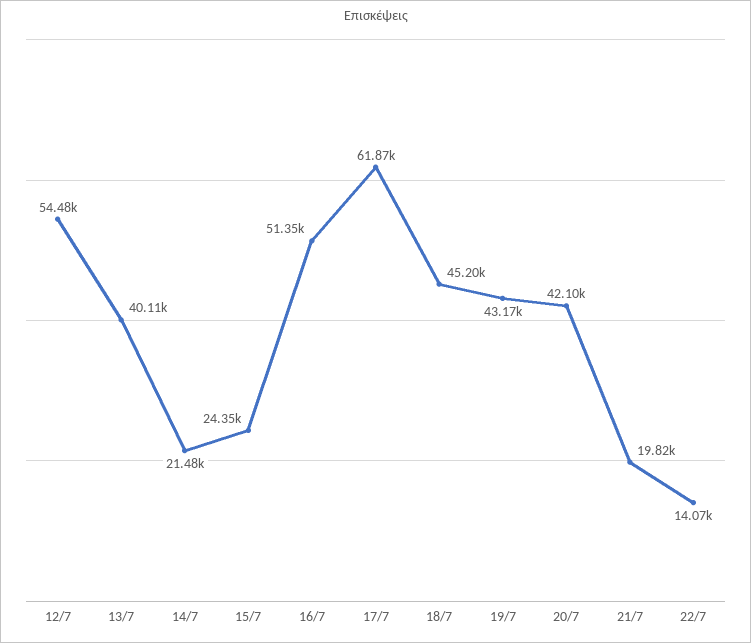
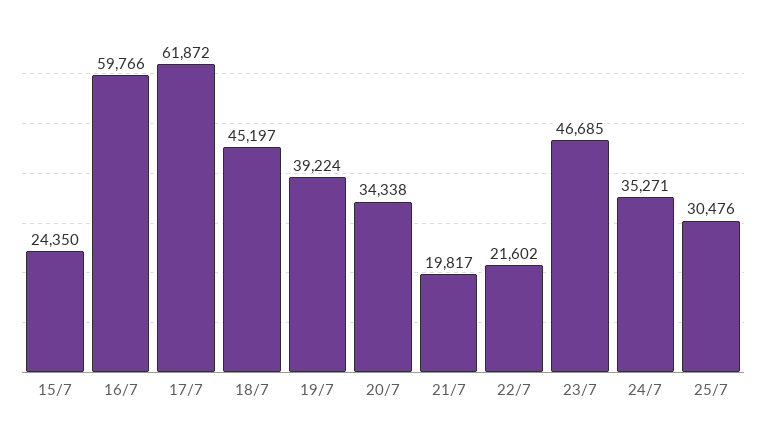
12/7: 54480 -> none
13/7: 40110 -> none
14/7: 21480 -> none
16/7: 51350 -> 59766
19/7: 43170 -> 39224
20/7: 42100 -> 34338
22/7: 14070 -> 21602
23/7: none -> 46685
24/7: none -> 35271
25/7: none -> 30476

